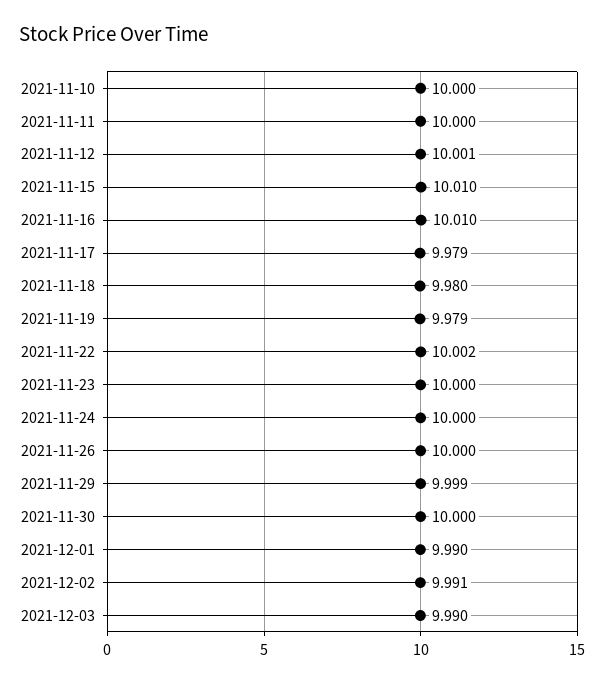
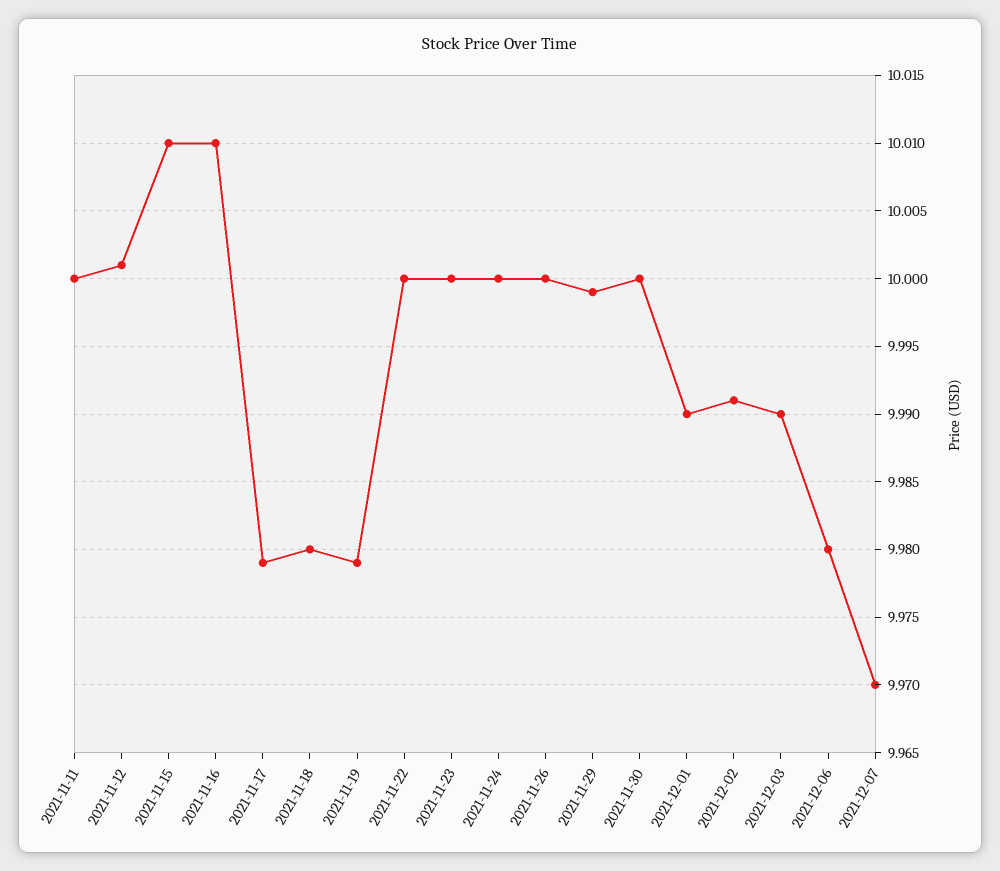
2021-11-10: 10 -> none
2021-11-22: 10.002 -> 10
2021-12-06: none -> 9.98
2021-12-07: none -> 9.97

